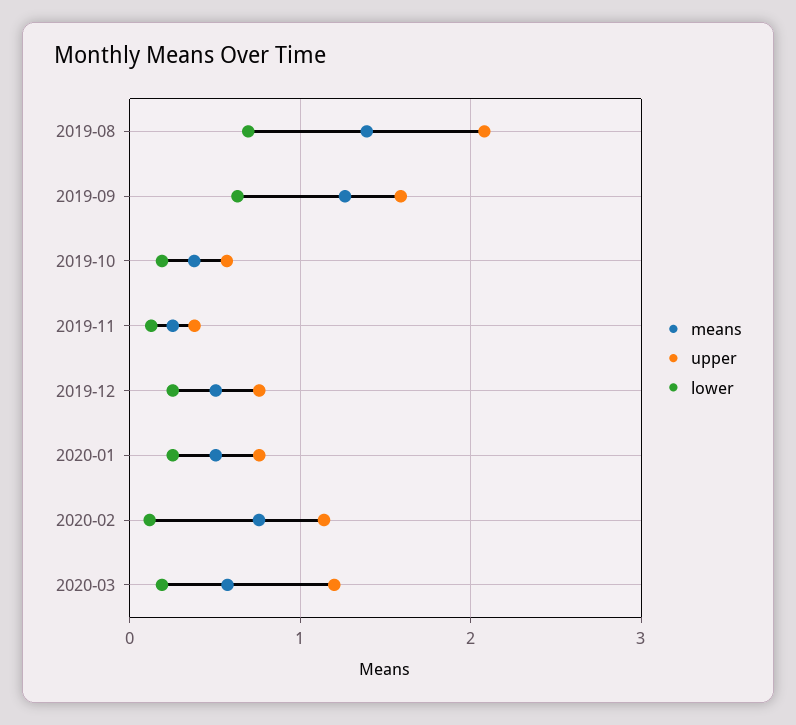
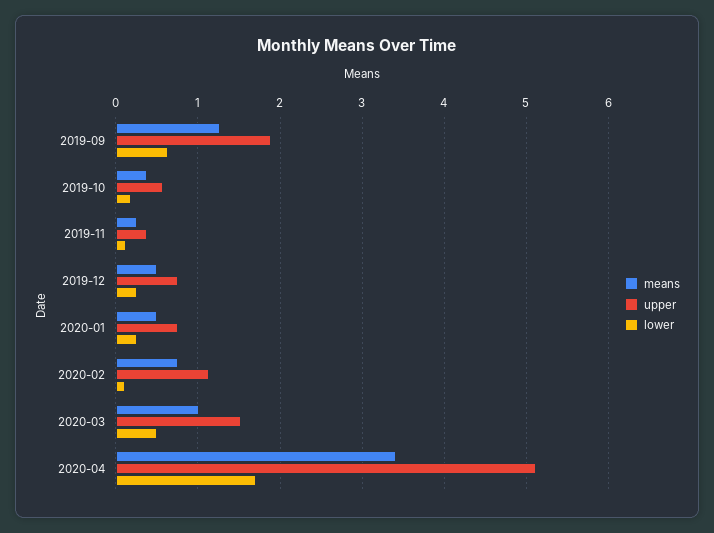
means, 2019-08: 1.4 -> none
upper, 2019-08: 2.1 -> none
lower, 2019-08: 0.7 -> none
upper, 2019-09: 1.6 -> 1.9
means, 2020-03: 0.6 -> 1
upper, 2020-03: 1.2 -> 1.5
lower, 2020-03: 0.2 -> 0.5
means, 2020-04: none -> 3.4
upper, 2020-04: none -> 5.1
lower, 2020-04: none -> 1.7

